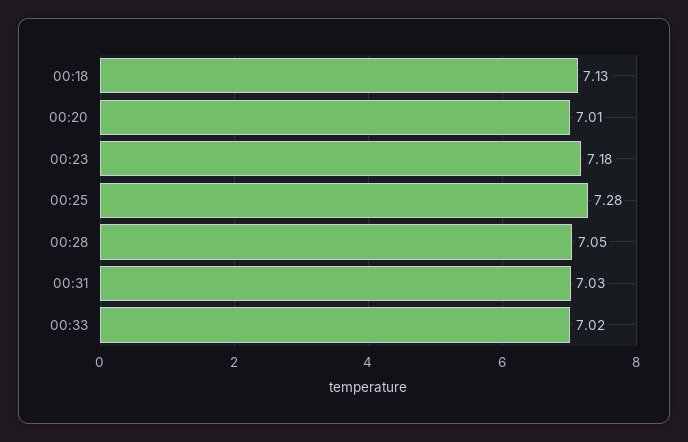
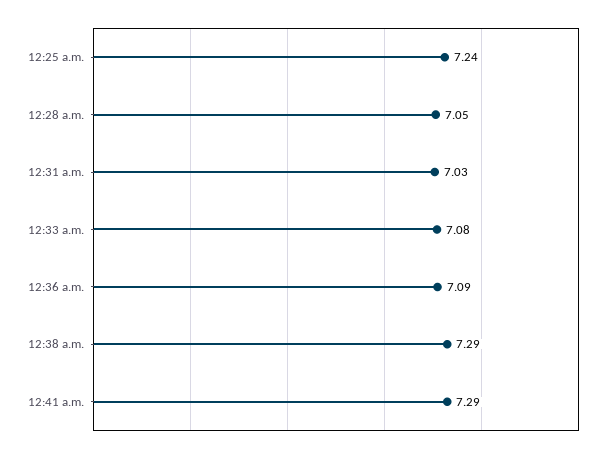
00:18: 7.13 -> none
00:20: 7.01 -> none
00:23: 7.18 -> none
00:25: 7.28 -> 7.24
00:33: 7.02 -> 7.08
12:36 a.m.: none -> 7.09
12:38 a.m.: none -> 7.29
12:41 a.m.: none -> 7.29

